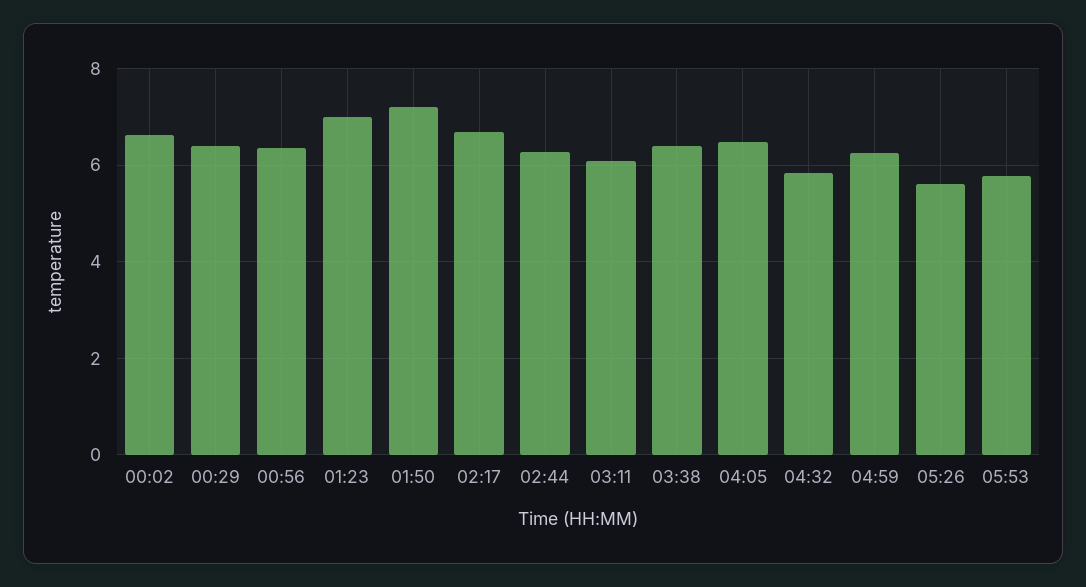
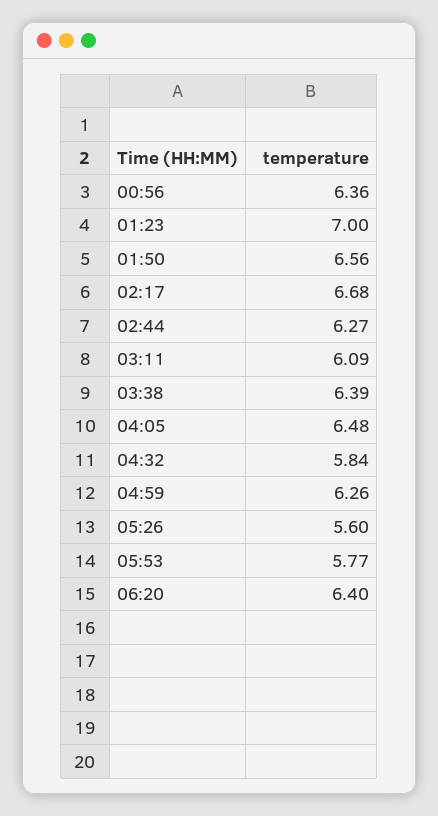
00:02: 6.6 -> none
00:29: 6.4 -> none
01:50: 7.2 -> 6.56
06:20: none -> 6.4

